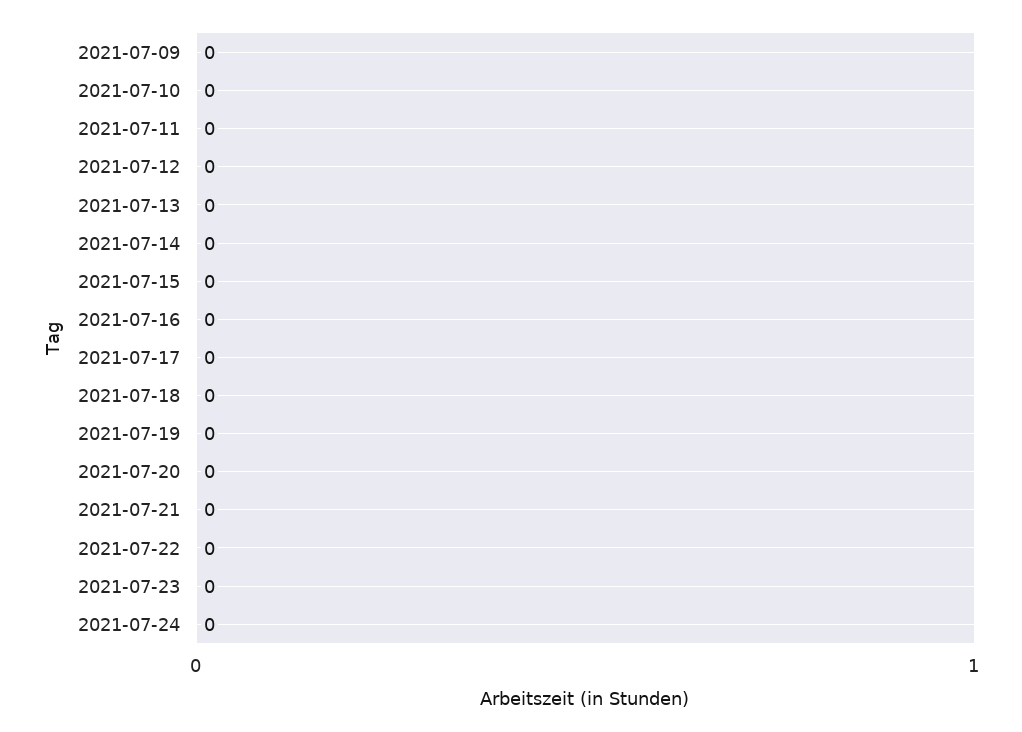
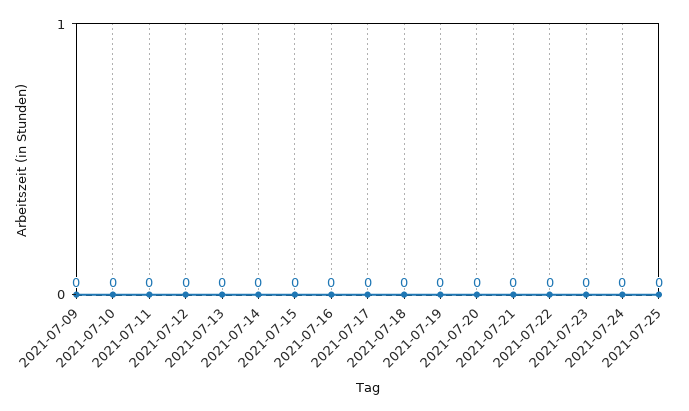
2021-07-25: none -> 0

